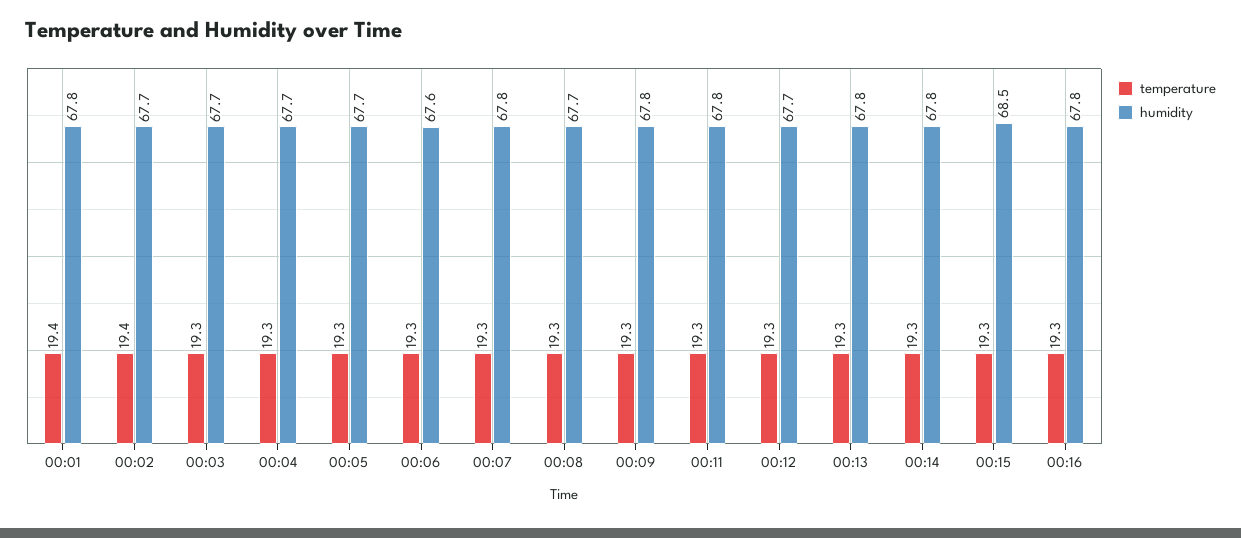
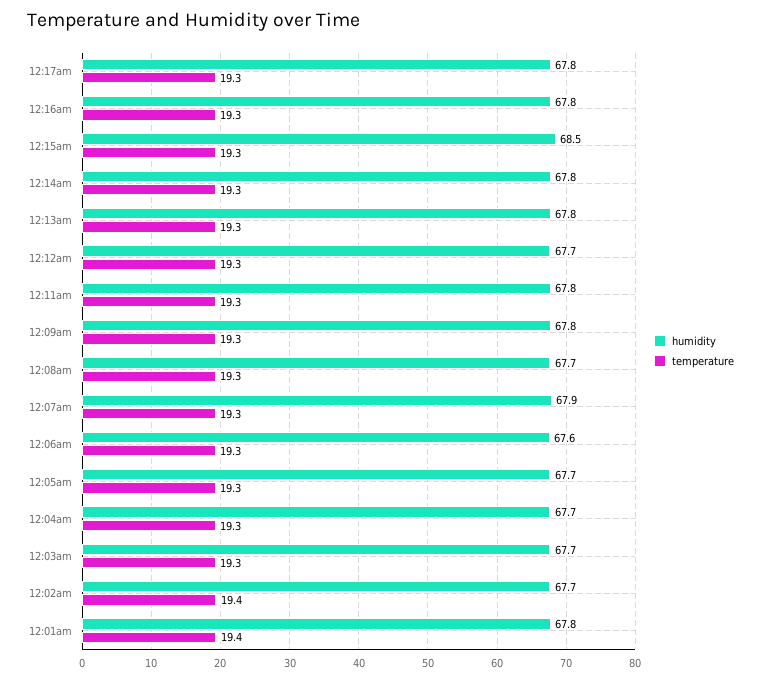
humidity, 00:07: 67.8 -> 67.9
humidity, 12:17am: none -> 67.8
temperature, 12:17am: none -> 19.3

